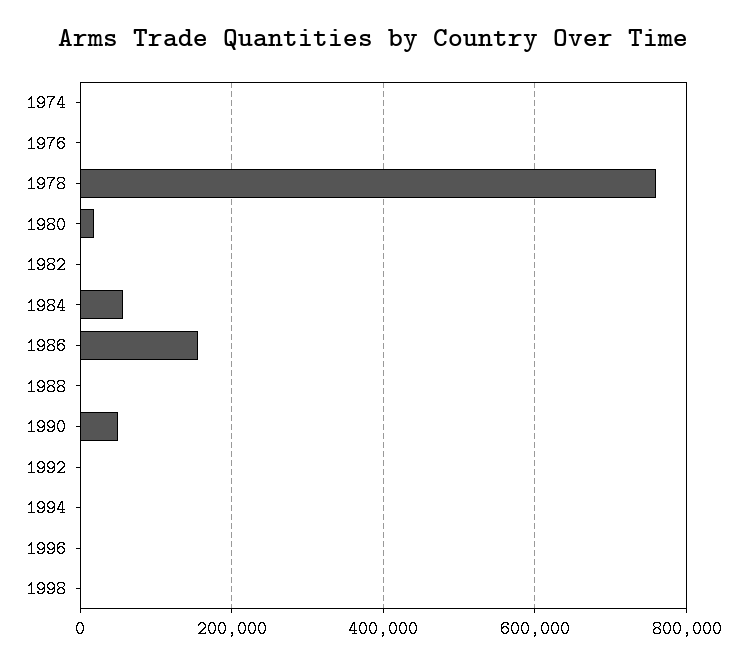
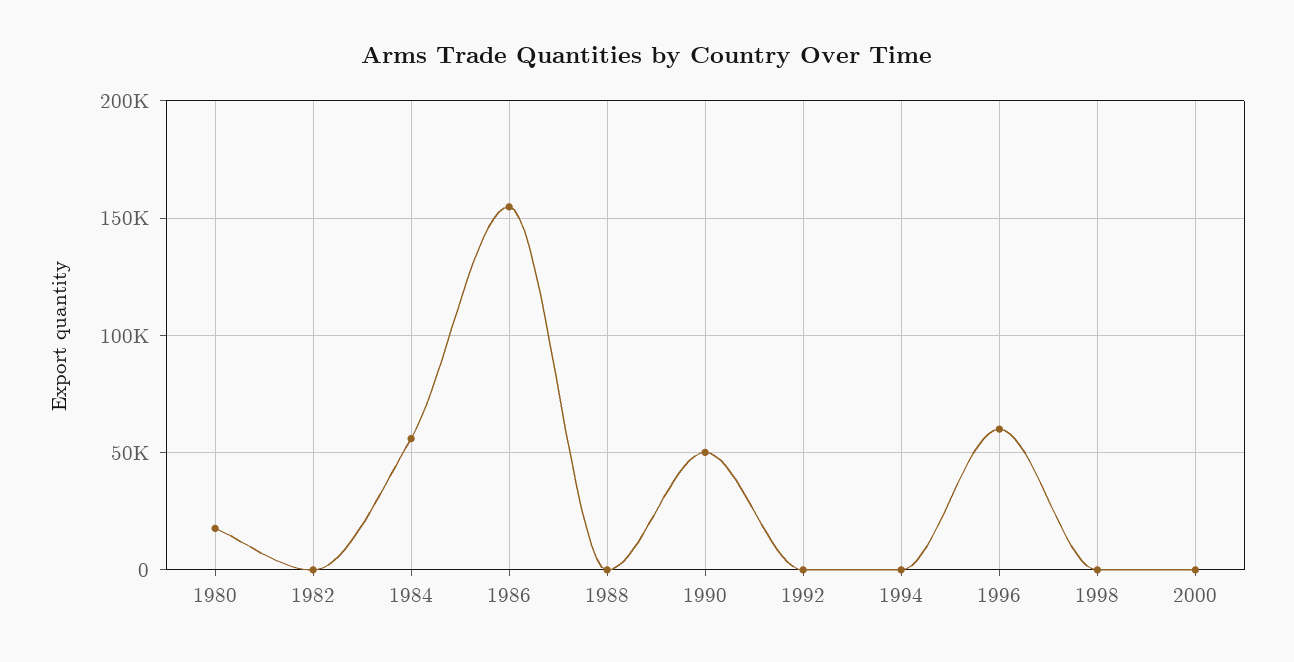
1974: 0 -> none
1976: 0 -> none
1978: 760000 -> none
1996: 0 -> 60000
2000: none -> 0

